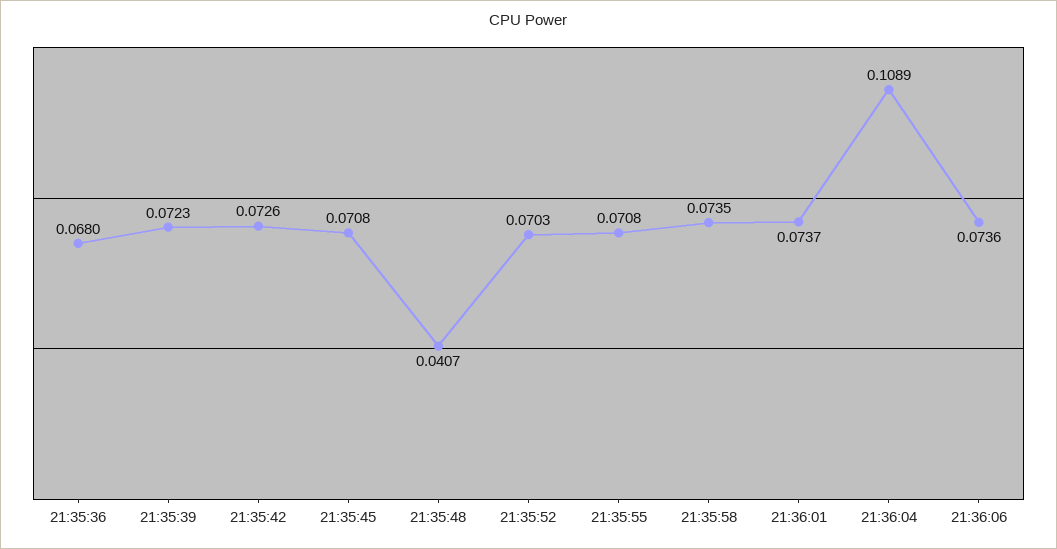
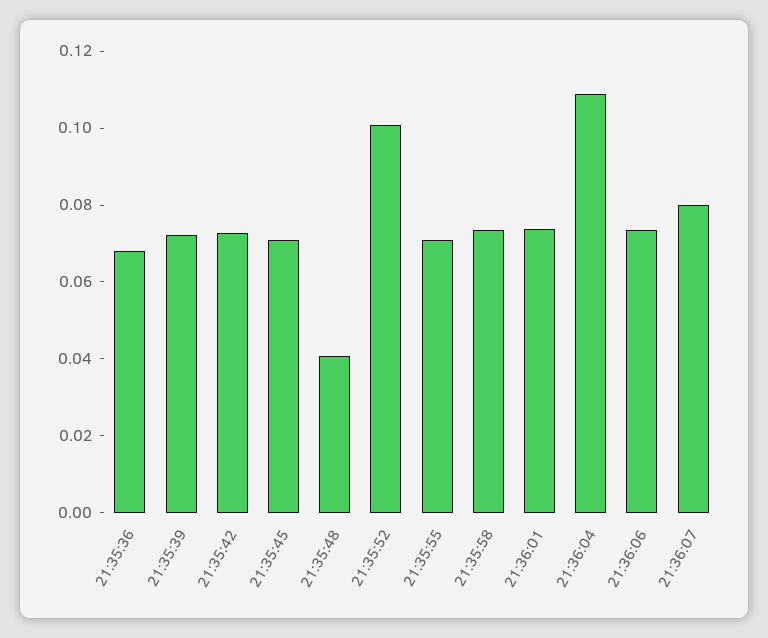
21:35:52: 0.0703 -> 0.1
21:36:07: none -> 0.08

